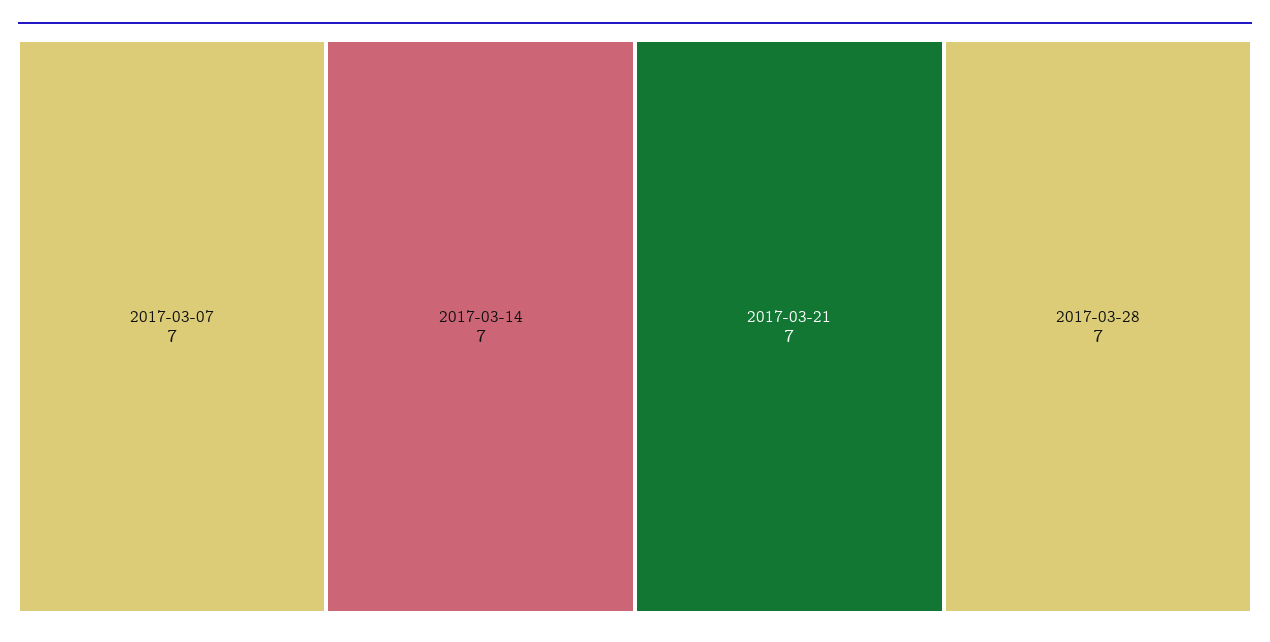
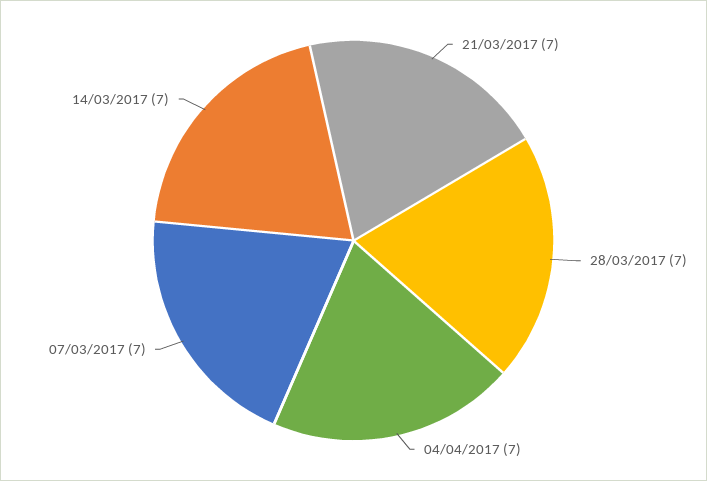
04/04/2017: none -> 7

